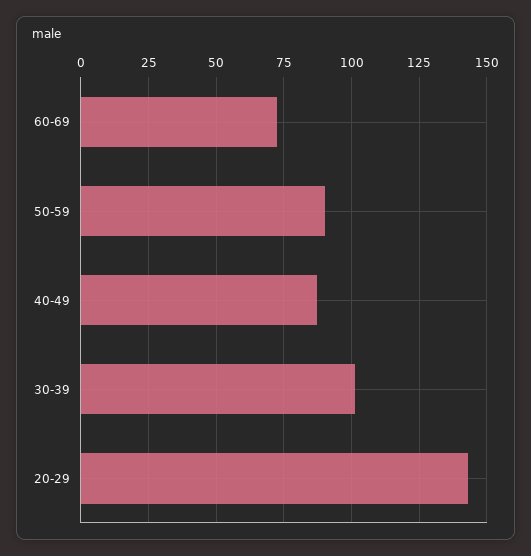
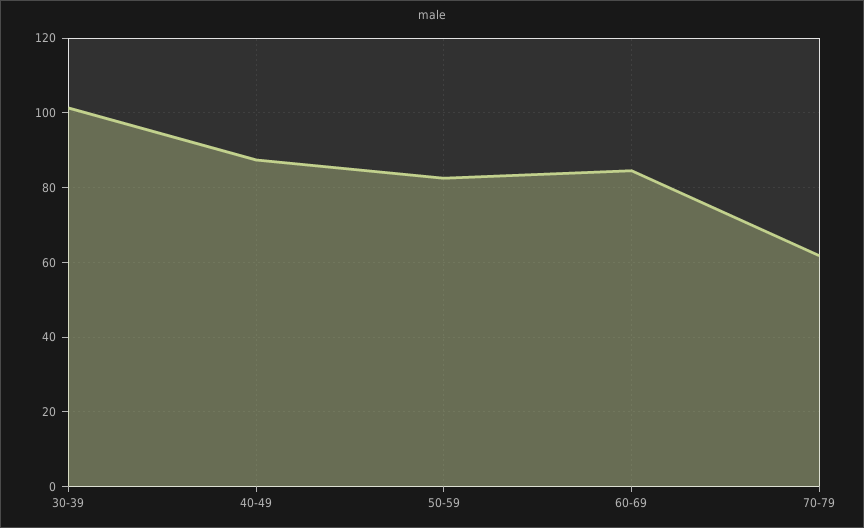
60-69: 72.5 -> 84
50-59: 90 -> 82
20-29: 142.5 -> none
70-79: none -> 62

